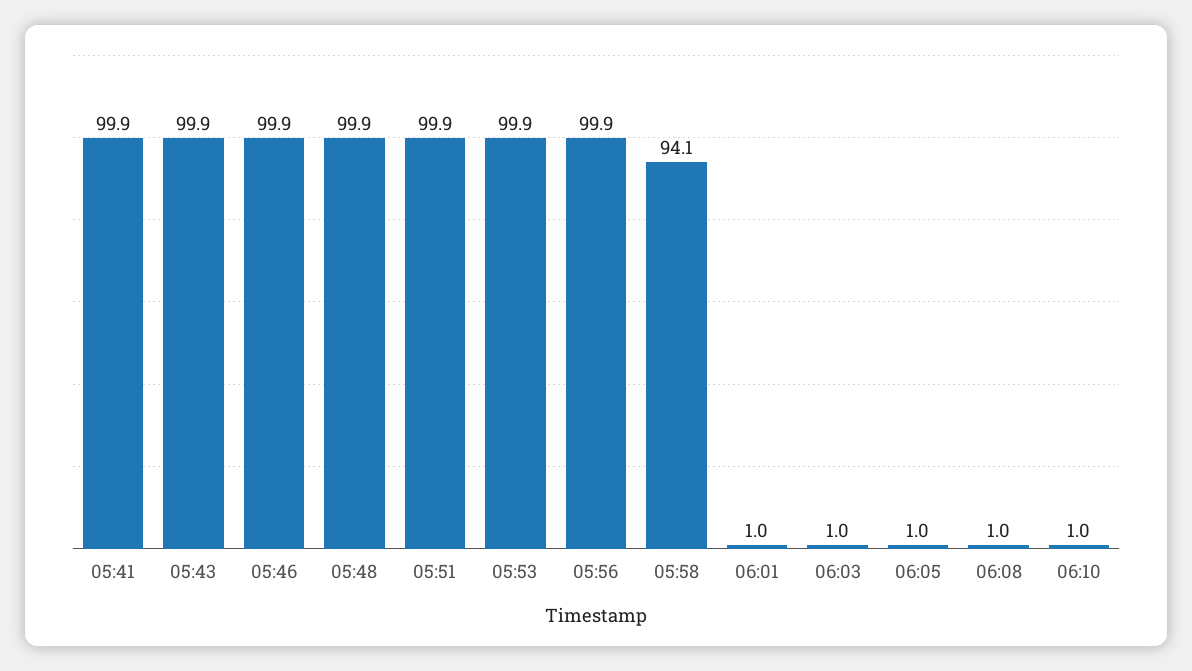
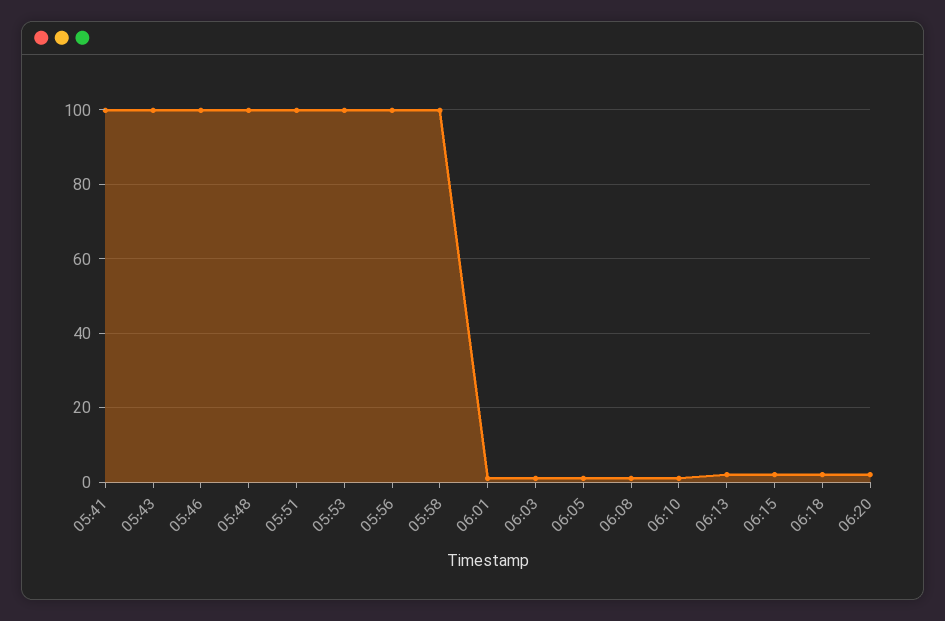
05:58: 94.1 -> 100
06:13: none -> 2
06:15: none -> 2
06:18: none -> 2
06:20: none -> 2

